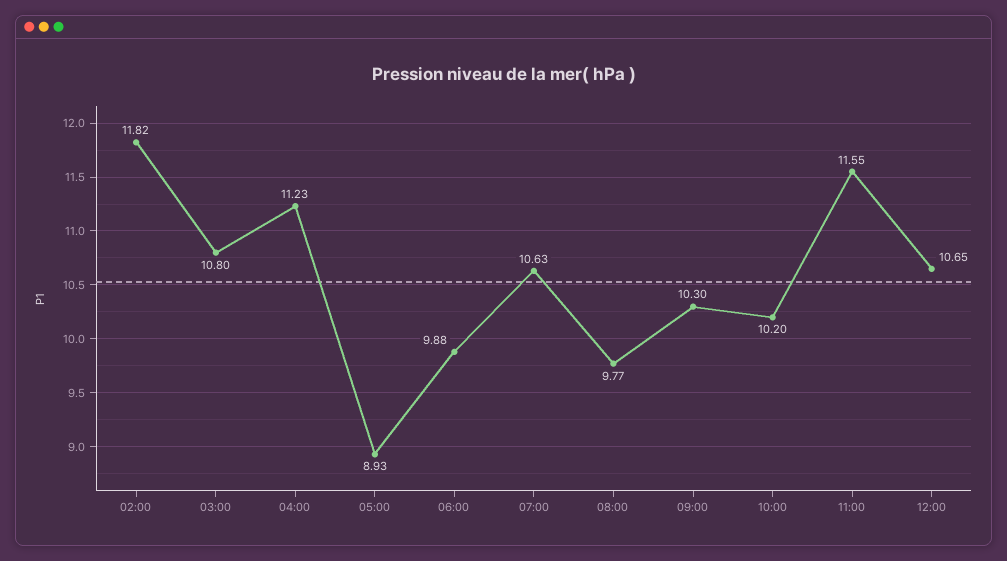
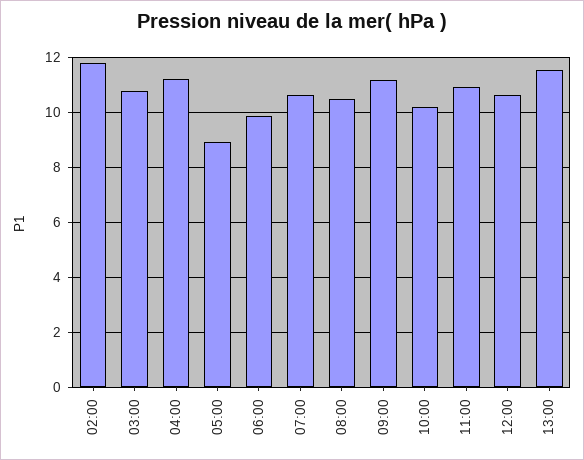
08:00: 9.77 -> 10.5
09:00: 10.3 -> 11.25
11:00: 11.55 -> 11
13:00: none -> 11.5

